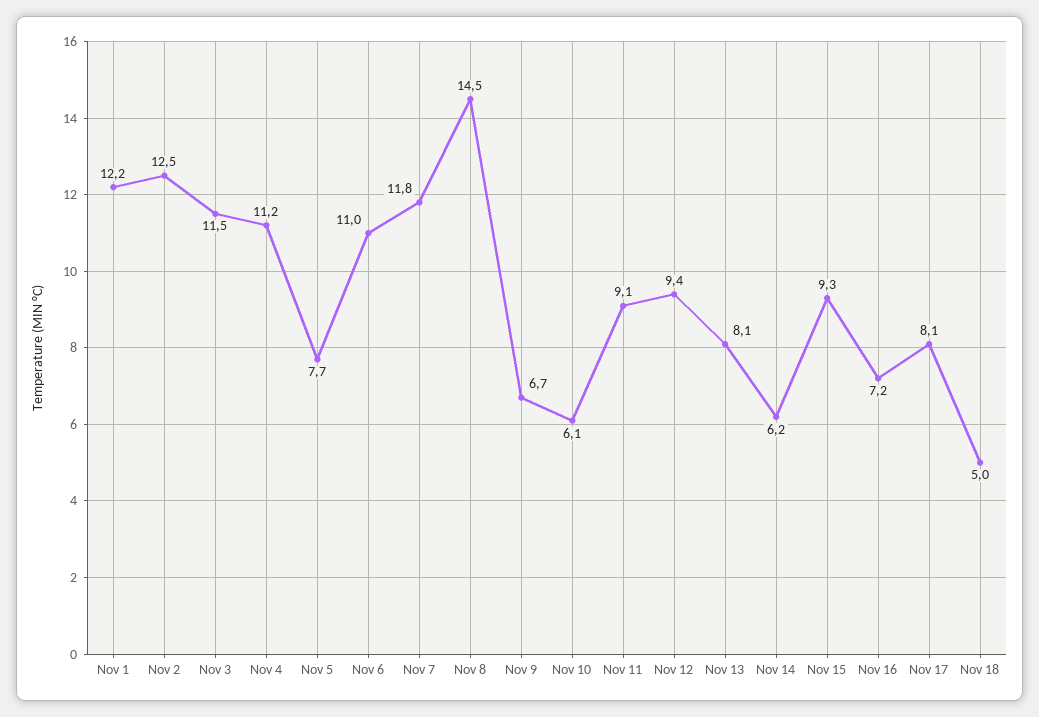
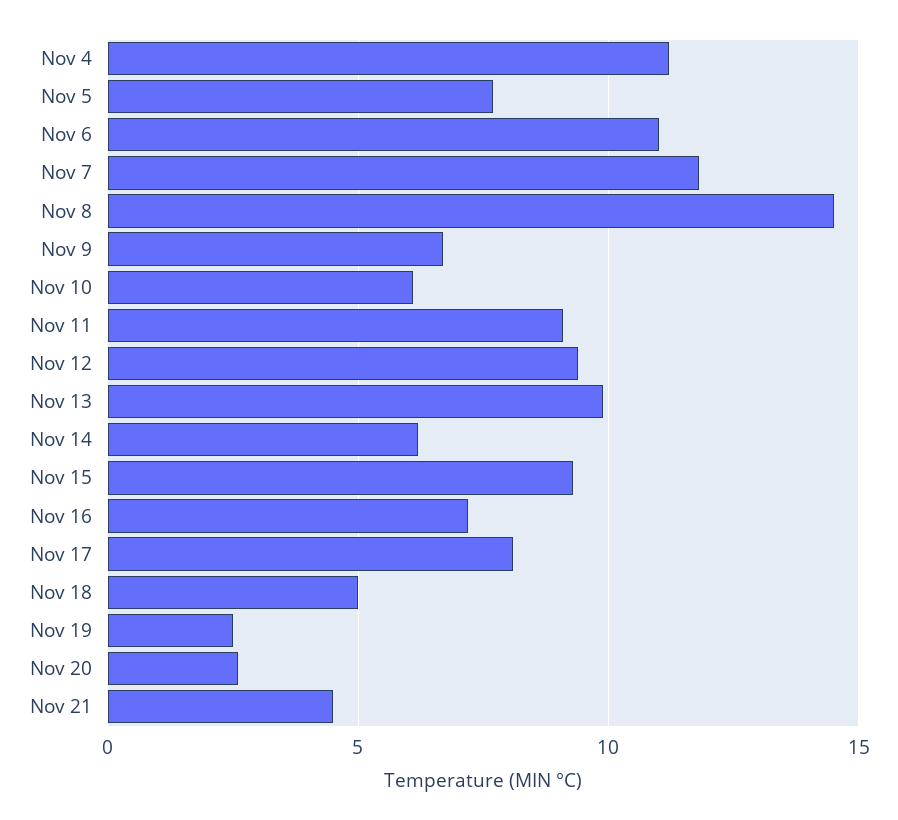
Nov 1: 12.2 -> none
Nov 2: 12.5 -> none
Nov 3: 11.5 -> none
Nov 13: 8.1 -> 10
Nov 19: none -> 2.5
Nov 20: none -> 2.5
Nov 21: none -> 4.5

